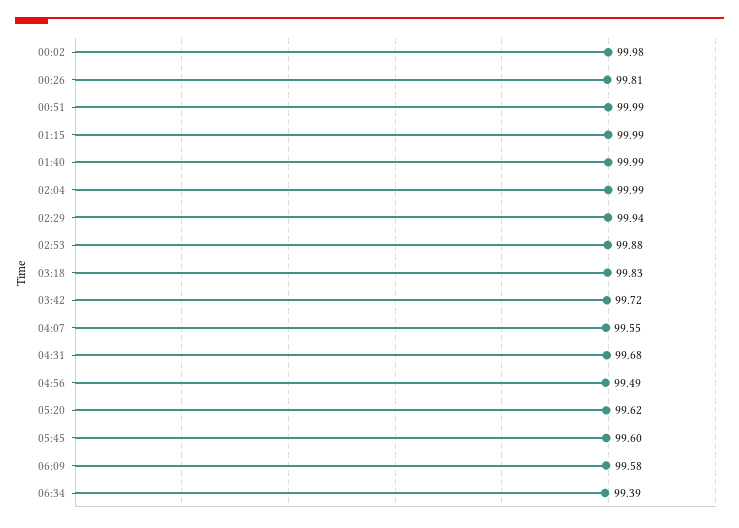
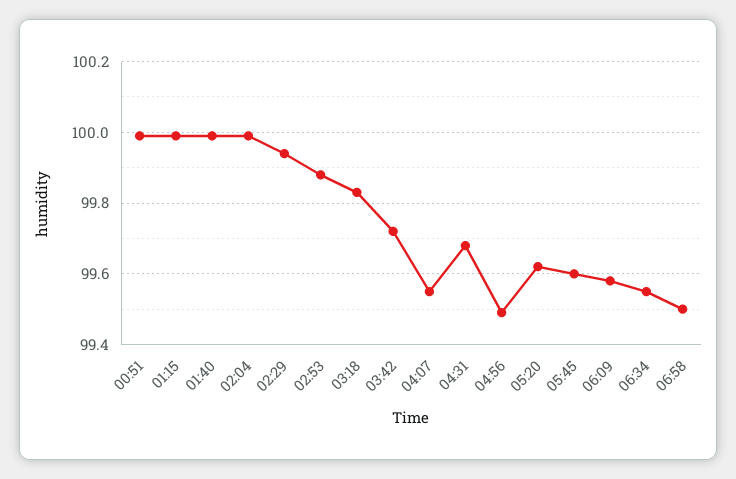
00:02: 99.98 -> none
00:26: 99.81 -> none
06:34: 99.39 -> 99.55
06:58: none -> 99.5

